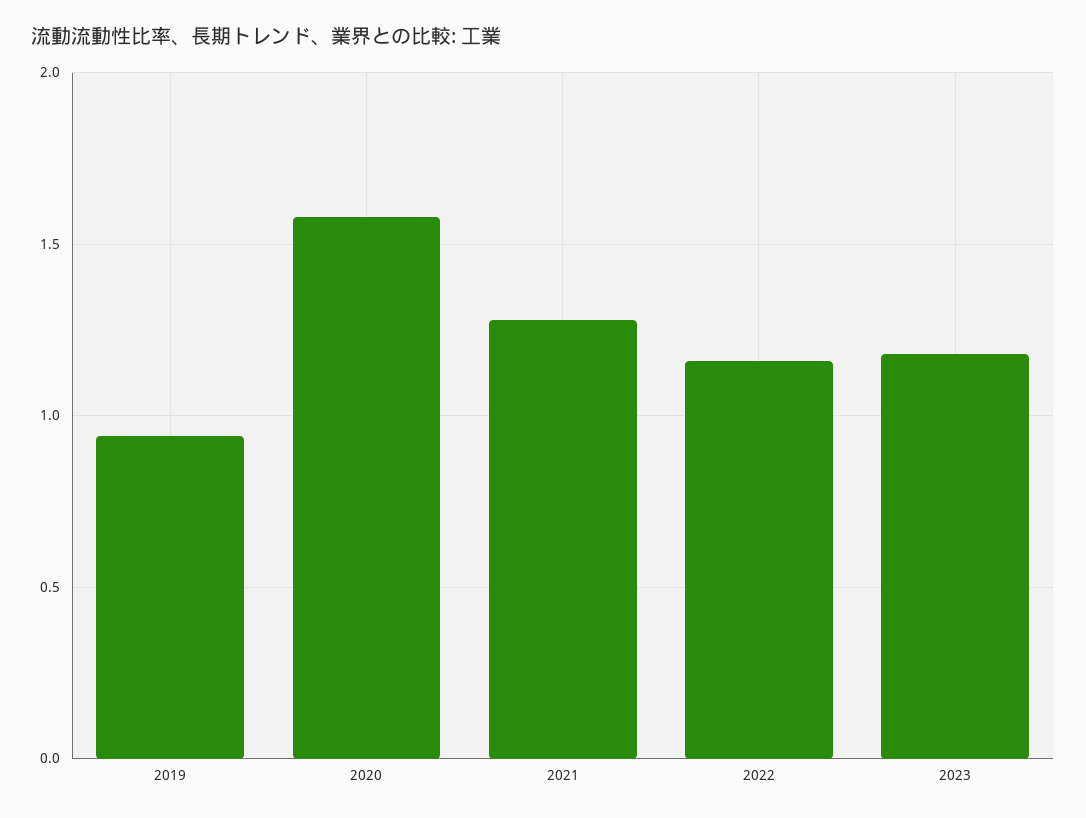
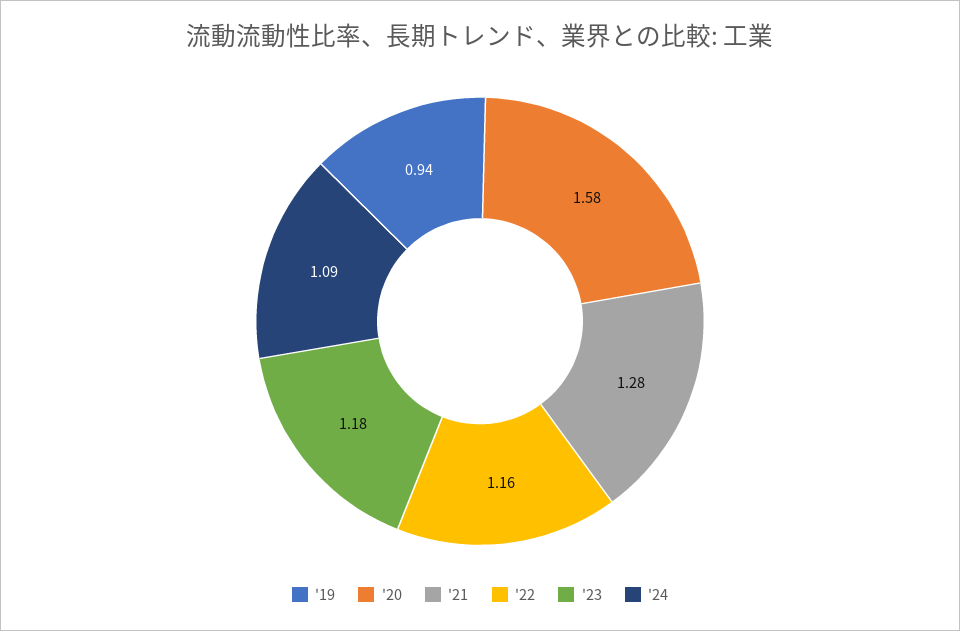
'24: none -> 1.09

